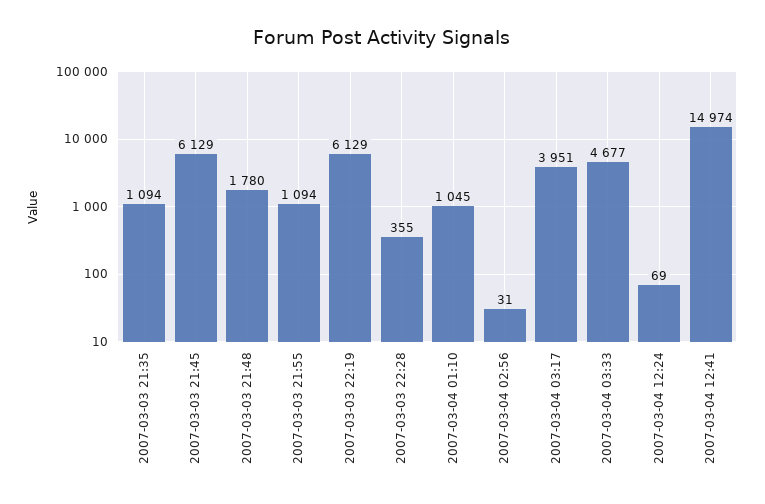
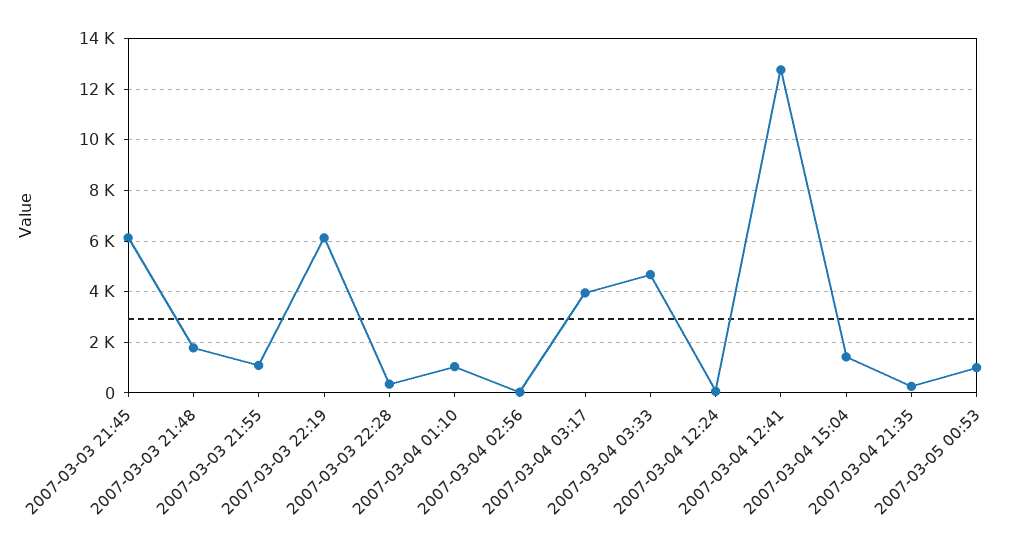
2007-03-03 21:35: 1094 -> none
2007-03-04 12:41: 14974 -> 12750
2007-03-04 15:04: none -> 1500
2007-03-04 21:35: none -> 250
2007-03-05 00:53: none -> 1000

